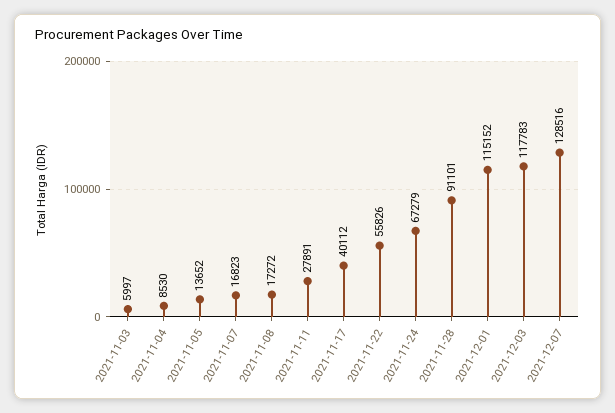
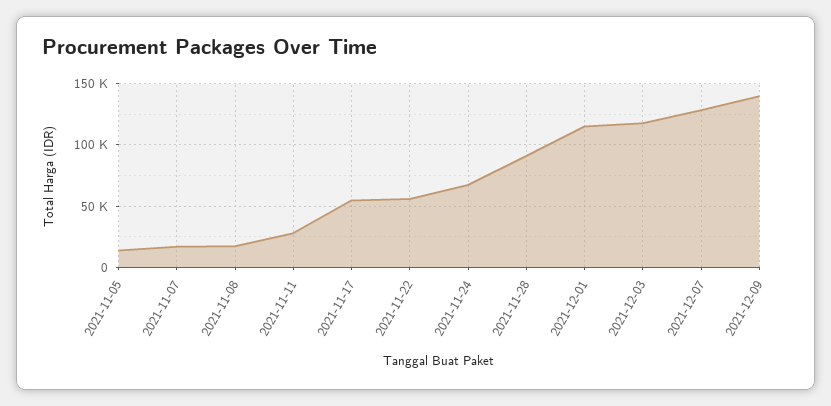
2021-11-03: 5997 -> none
2021-11-04: 8530 -> none
2021-11-17: 40112 -> 55000
2021-12-09: none -> 140000

